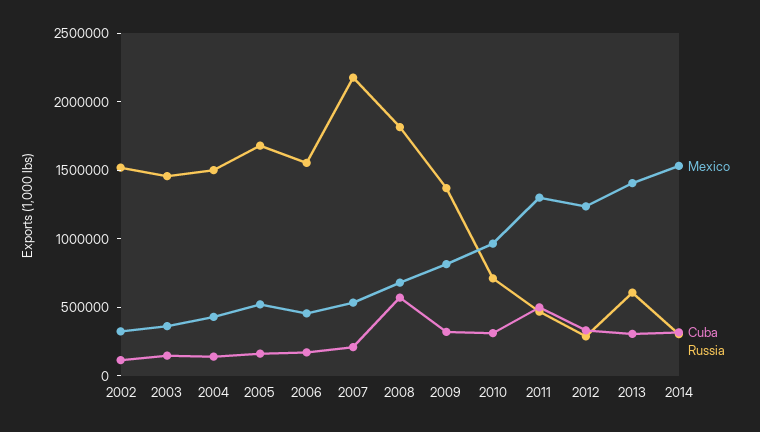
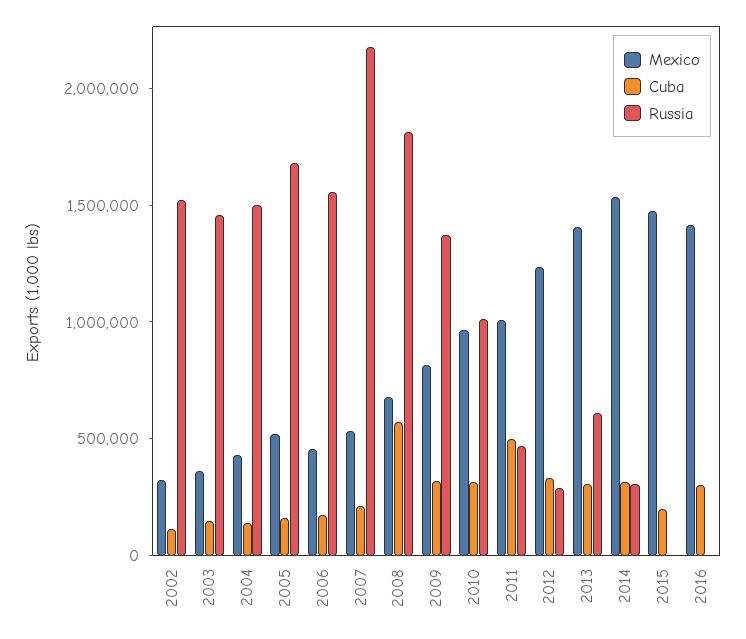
Russia, 2010: 700000 -> 1000000
Mexico, 2011: 1300000 -> 1000000
Mexico, 2015: none -> 1500000
Cuba, 2015: none -> 200000
Russia, 2015: none -> 0
Mexico, 2016: none -> 1400000
Cuba, 2016: none -> 300000
Russia, 2016: none -> 0

